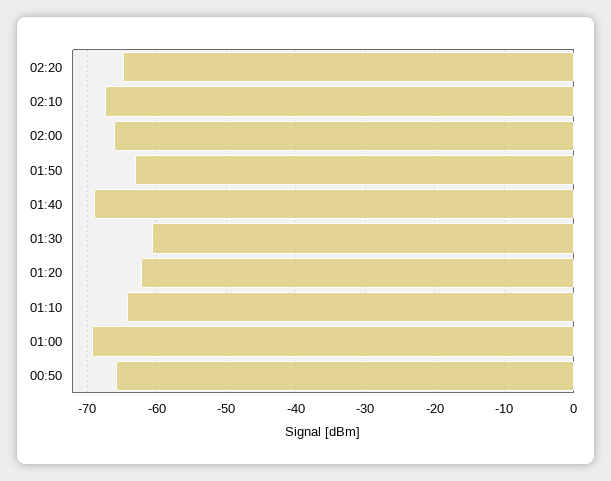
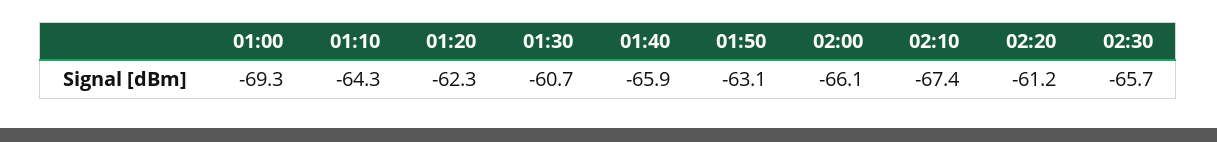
02:20: -65 -> -61.2
01:40: -69 -> -65.9
00:50: -66 -> none
02:30: none -> -65.7

